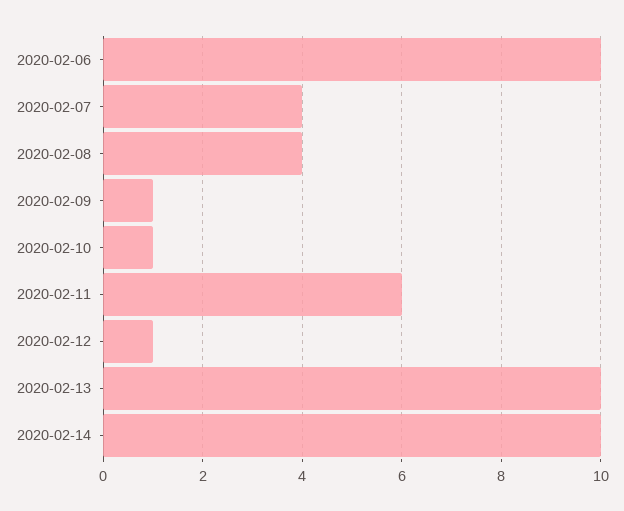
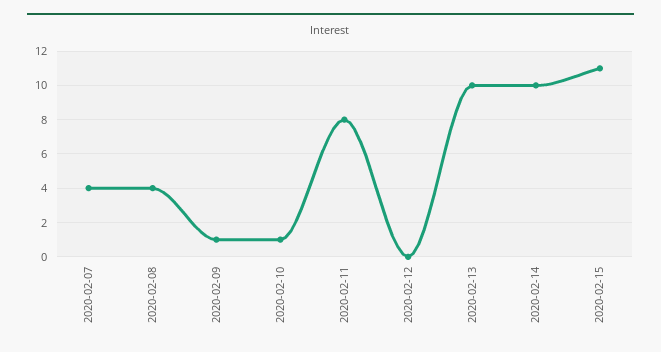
2020-02-06: 10 -> none
2020-02-11: 6 -> 8
2020-02-12: 1 -> 0
2020-02-15: none -> 11

